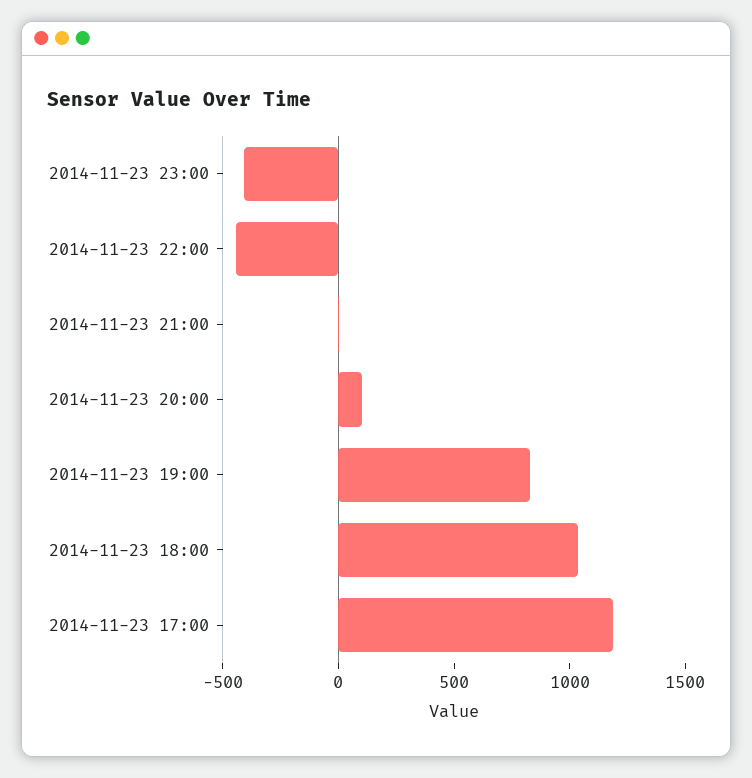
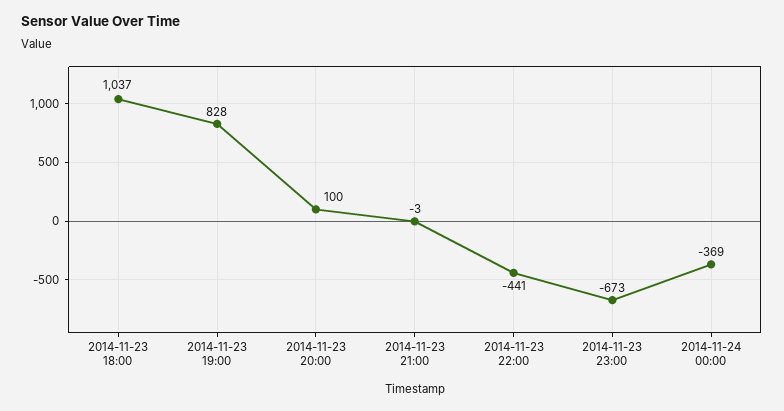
2014-11-23 23:00: -400 -> -673
2014-11-23 17:00: 1200 -> none
2014-11-24 00:00: none -> -369

